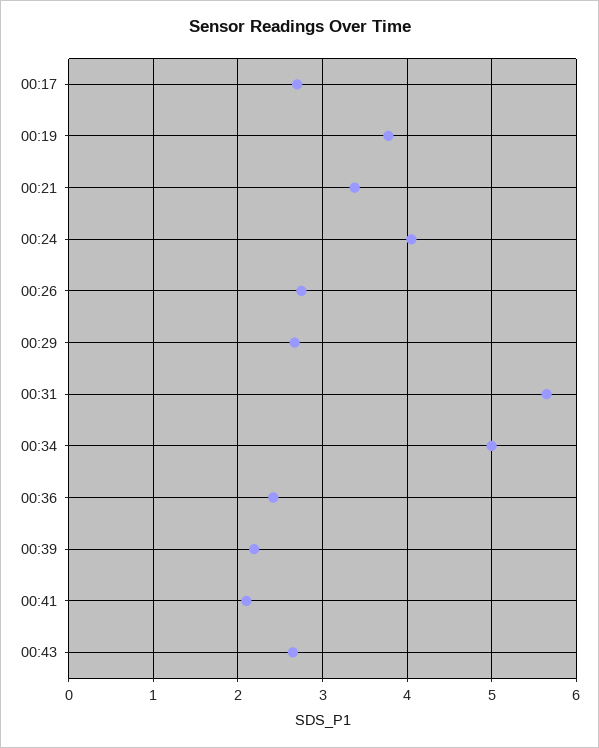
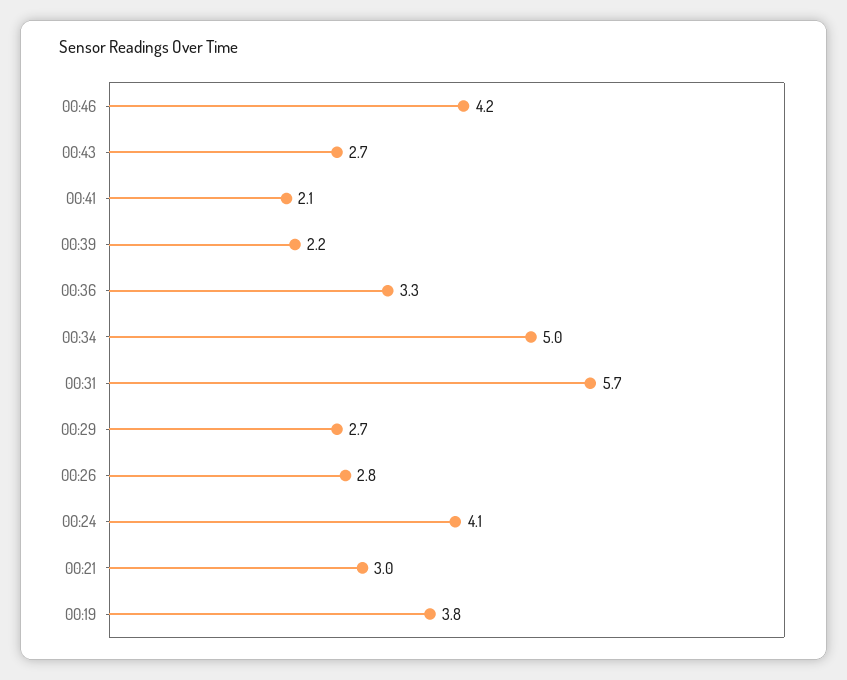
00:17: 2.7 -> none
00:21: 3.4 -> 3
00:36: 2.4 -> 3.3
00:46: none -> 4.2

